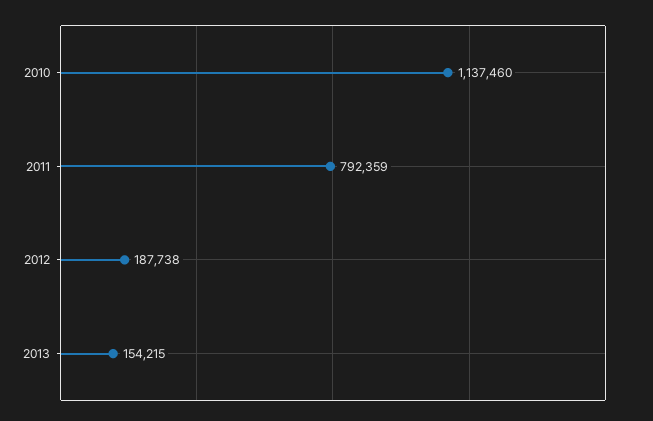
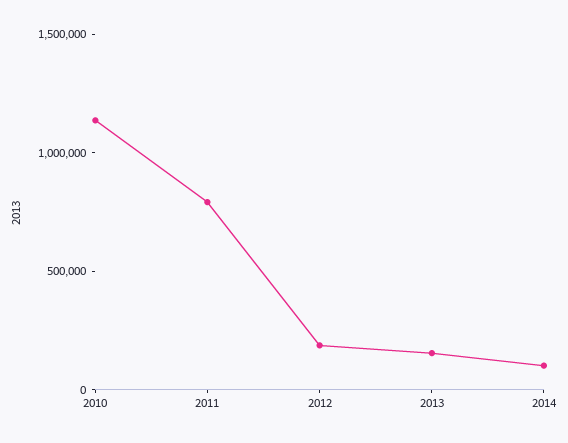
2014: none -> 100000

